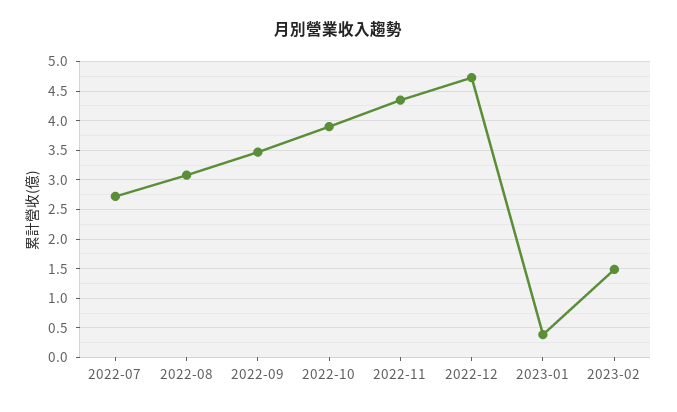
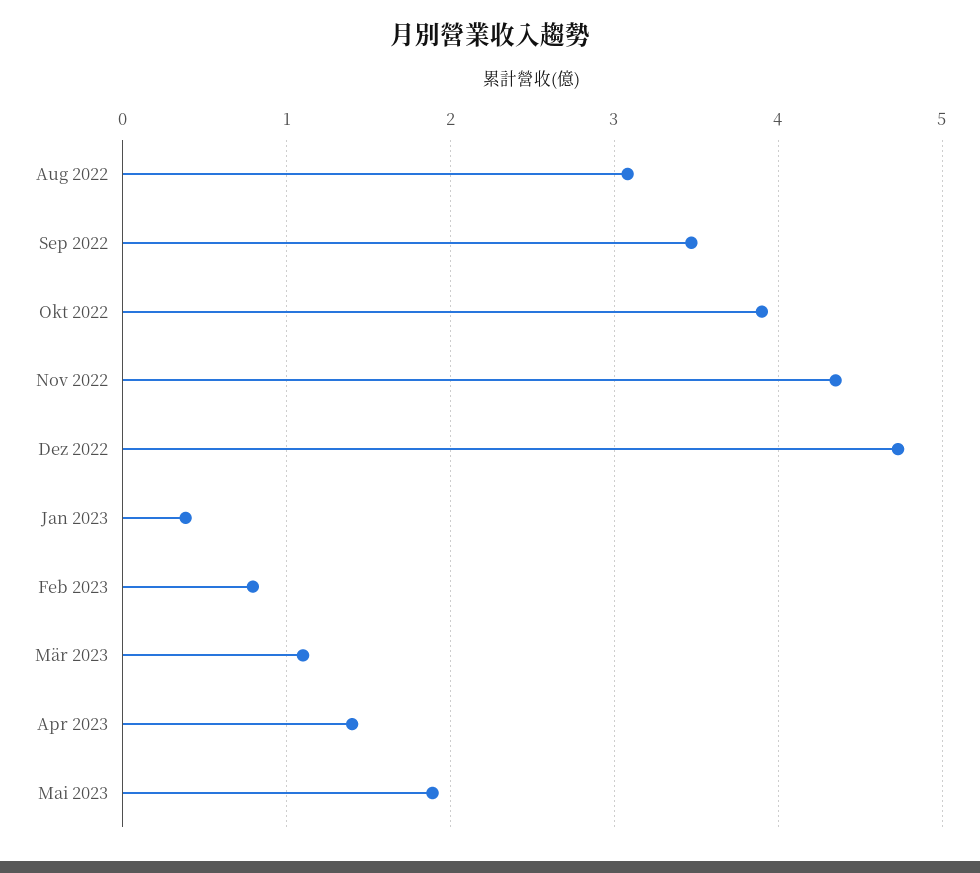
2022-07: 2.75 -> none
2023-02: 1.5 -> 0.8
Mär 2023: none -> 1.1
Apr 2023: none -> 1.4
Mai 2023: none -> 1.9

